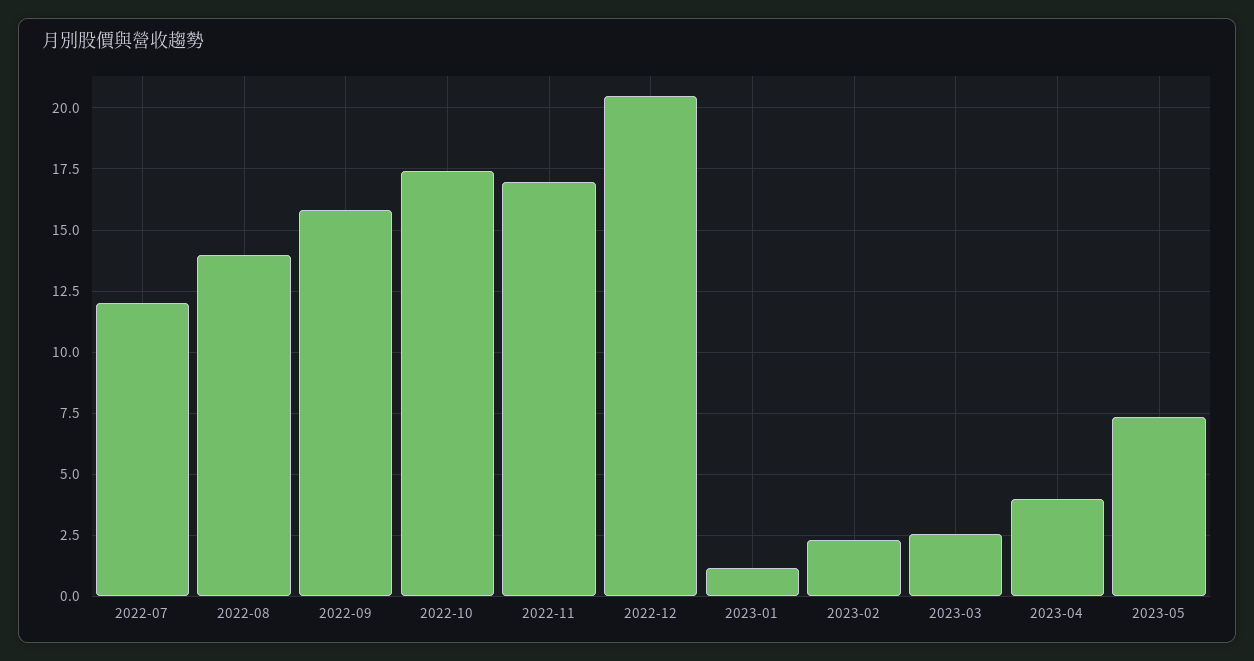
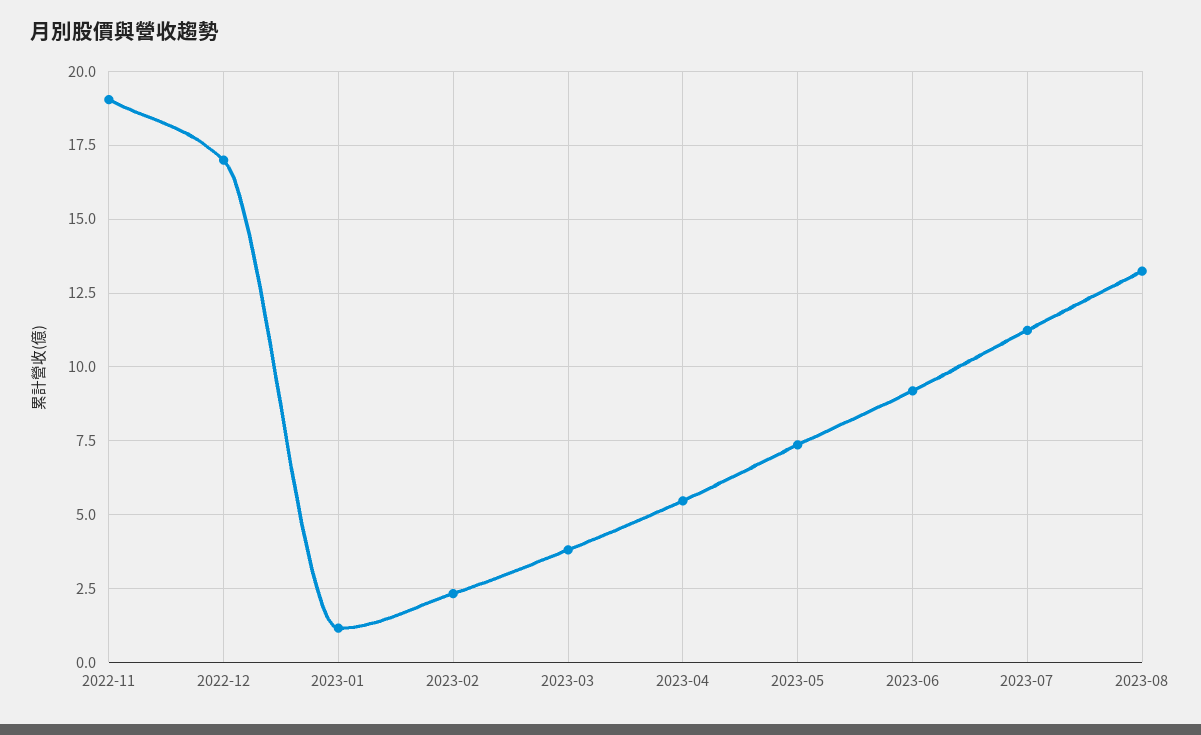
2022-07: 12 -> none
2022-08: 14 -> none
2022-09: 15.75 -> none
2022-10: 17.5 -> none
2022-11: 17 -> 19
2022-12: 20.5 -> 17
2023-03: 2.5 -> 3.75
2023-04: 4 -> 5.5
2023-06: none -> 9.25
2023-07: none -> 11.25
2023-08: none -> 13.25

